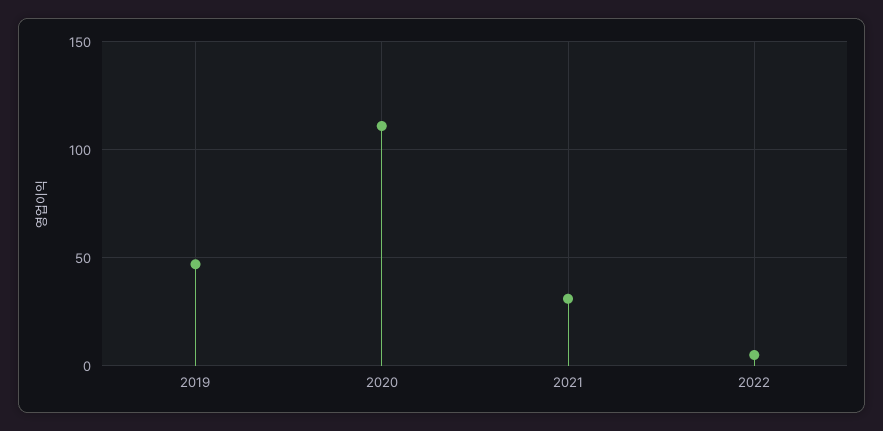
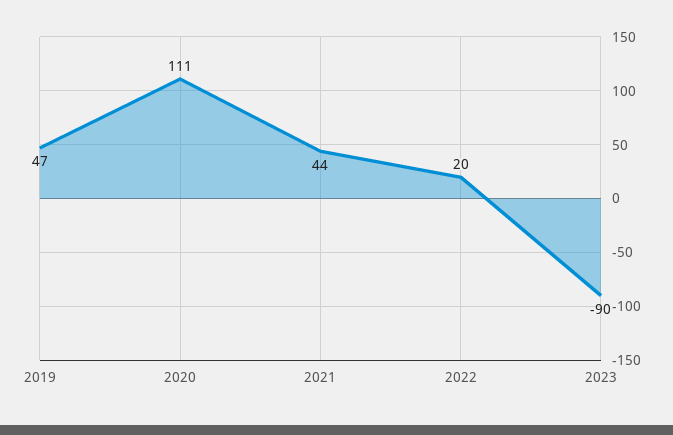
2021: 30 -> 44
2022: 5 -> 20
2023: none -> -90

